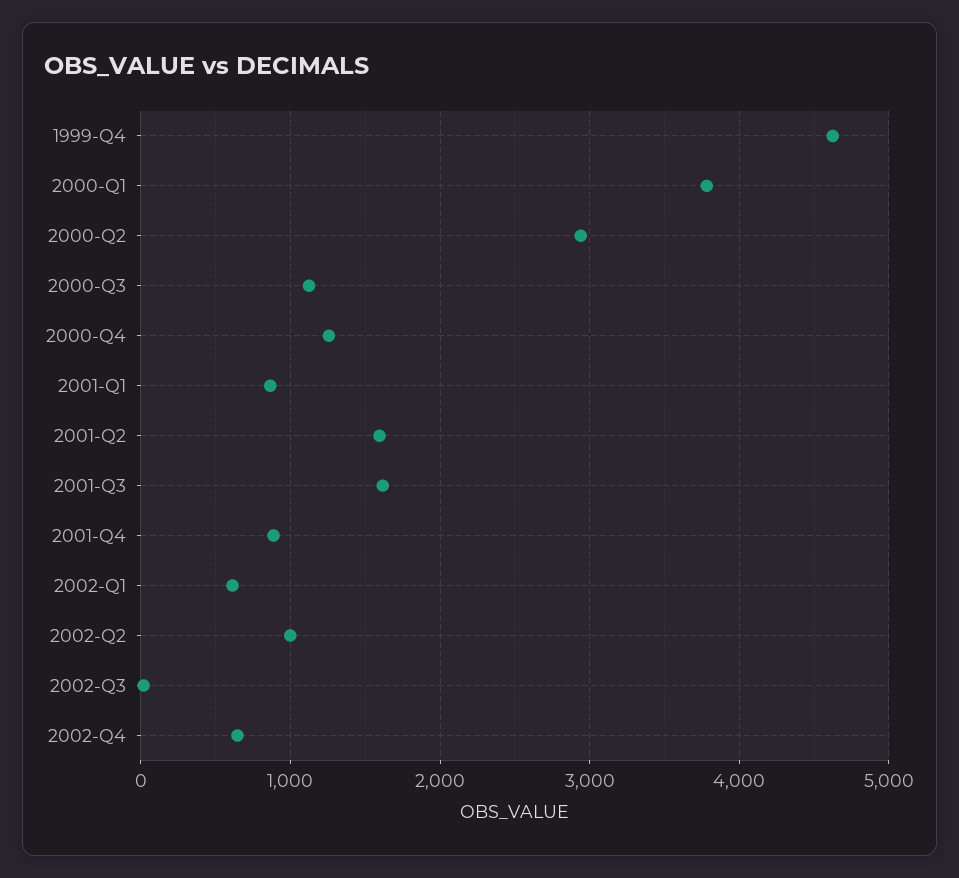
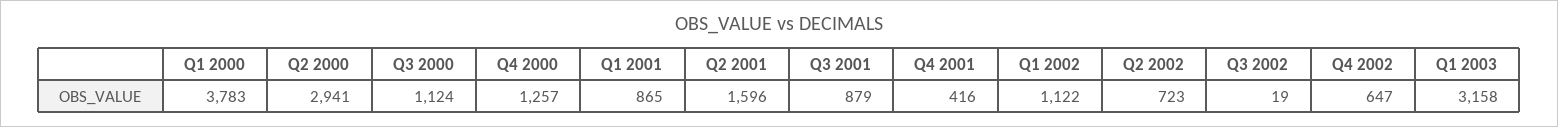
1999-Q4: 4600 -> none
2001-Q3: 1600 -> 879
2001-Q4: 900 -> 416
2002-Q1: 600 -> 1122
2002-Q2: 1000 -> 723
Q1 2003: none -> 3158

